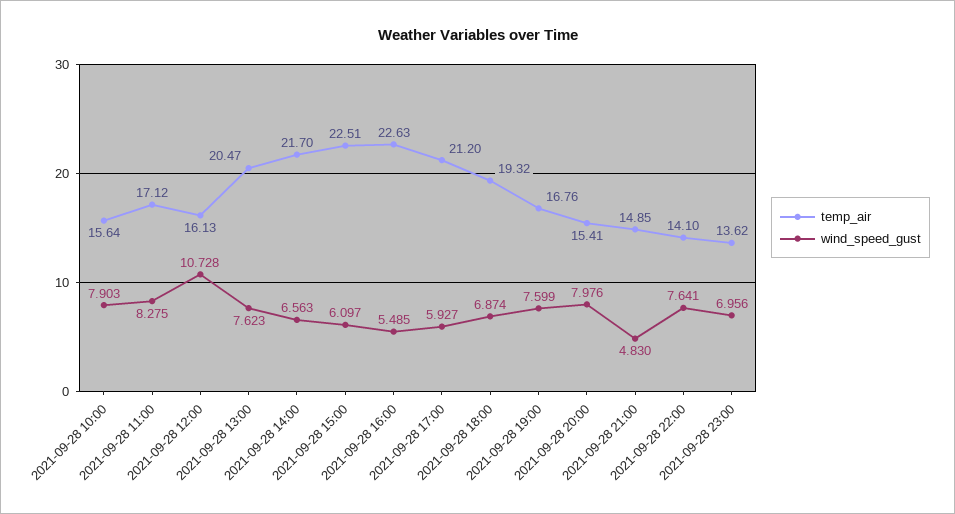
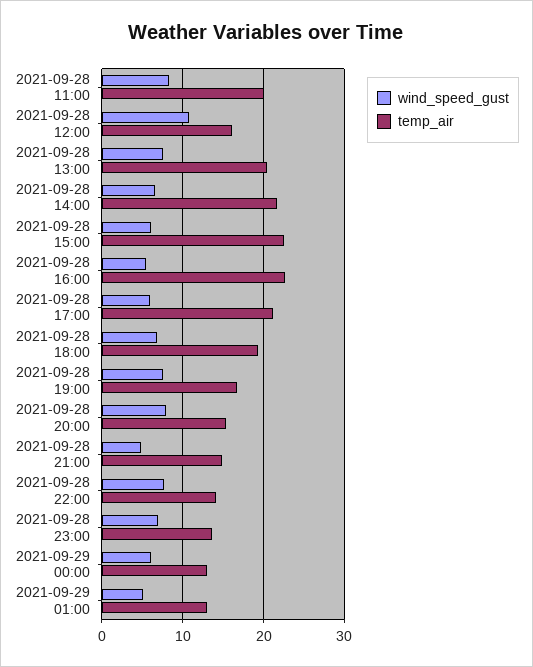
temp_air, 2021-09-28 10:00: 15.64 -> none
wind_speed_gust, 2021-09-28 10:00: 7.903 -> none
temp_air, 2021-09-28 11:00: 17.12 -> 20
wind_speed_gust, 2021-09-29 00:00: none -> 6
temp_air, 2021-09-29 00:00: none -> 13
wind_speed_gust, 2021-09-29 01:00: none -> 5
temp_air, 2021-09-29 01:00: none -> 13

